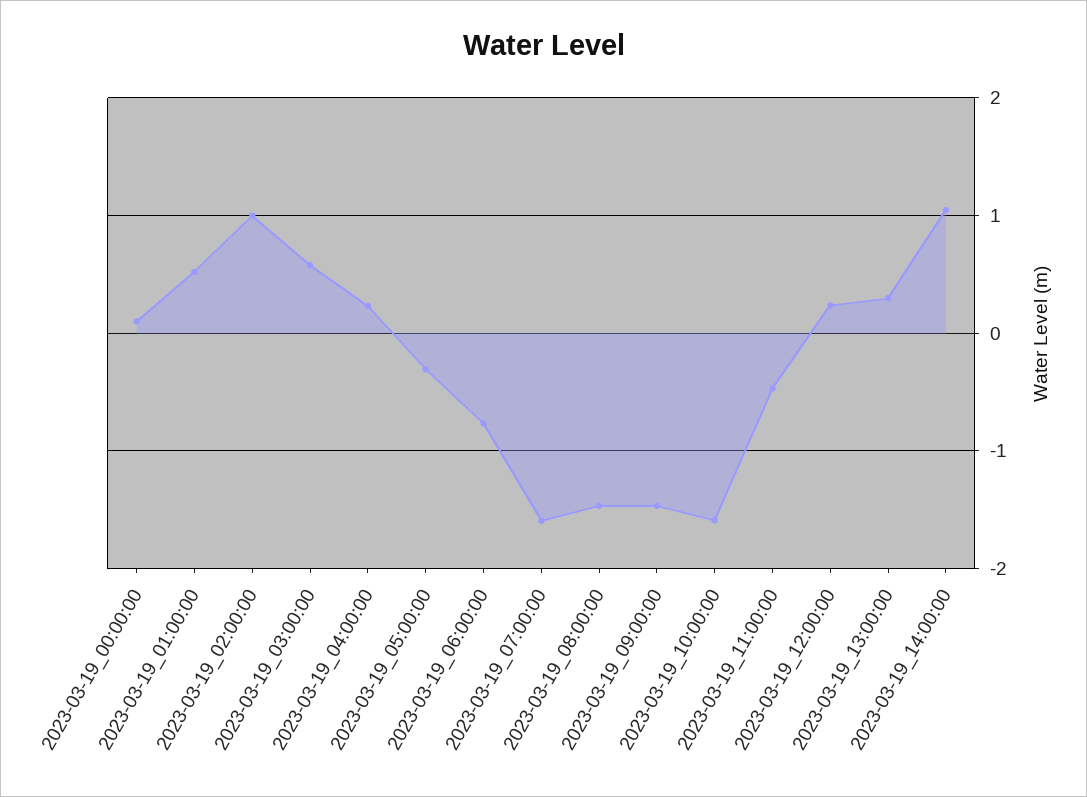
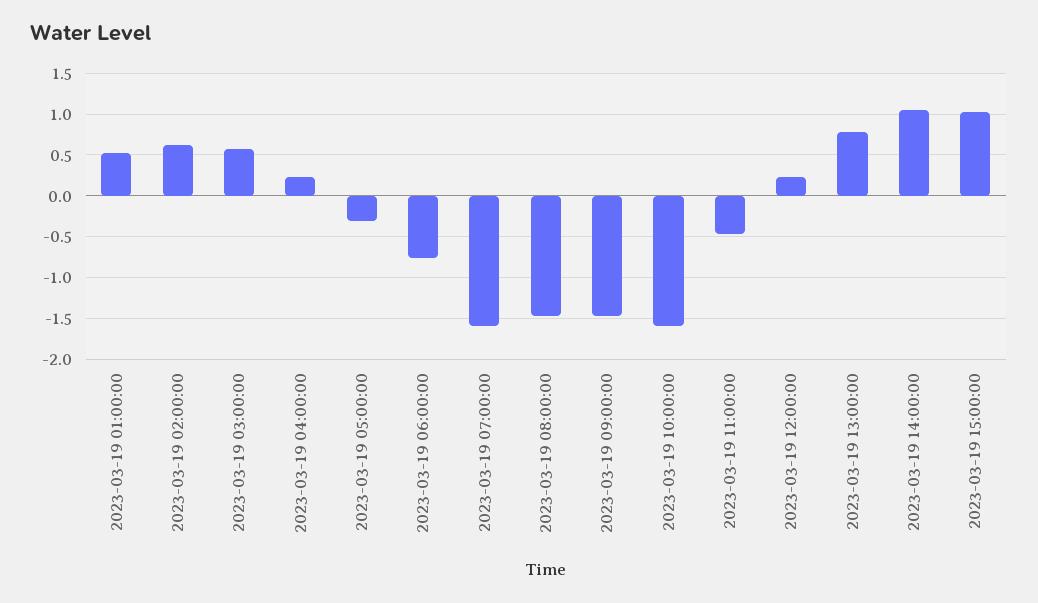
2023-03-19_00:00:00: 0.1 -> none
2023-03-19_02:00:00: 1 -> 0.6
2023-03-19_13:00:00: 0.3 -> 0.8
2023-03-19 15:00:00: none -> 1

